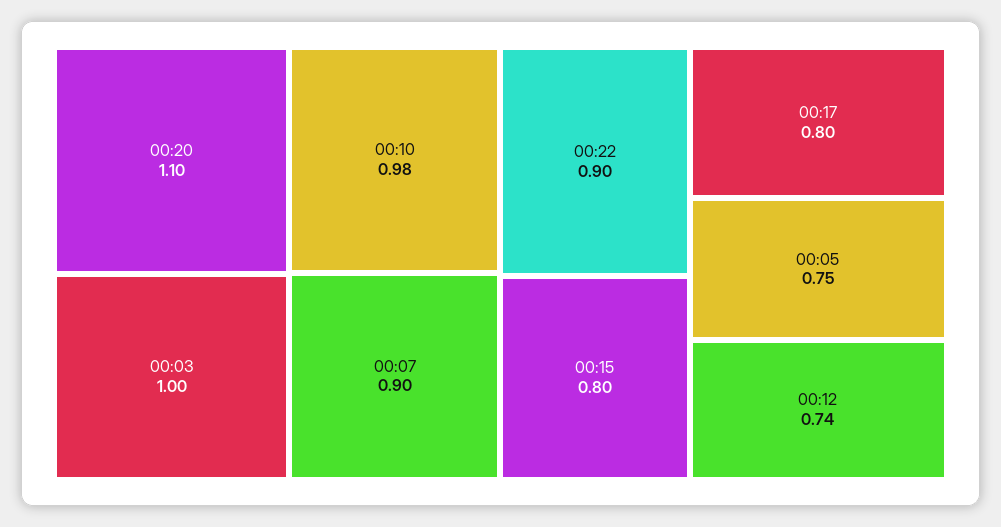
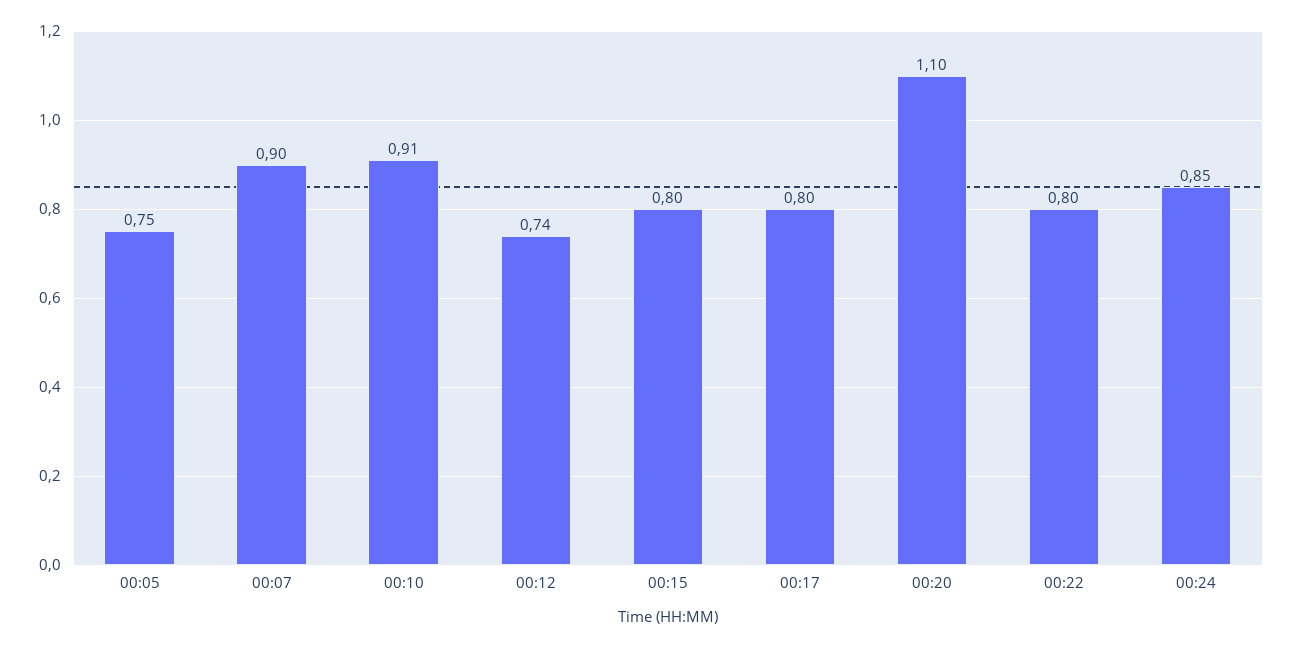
00:03: 1 -> none
00:10: 0.98 -> 0.91
00:22: 0.9 -> 0.8
00:24: none -> 0.85

